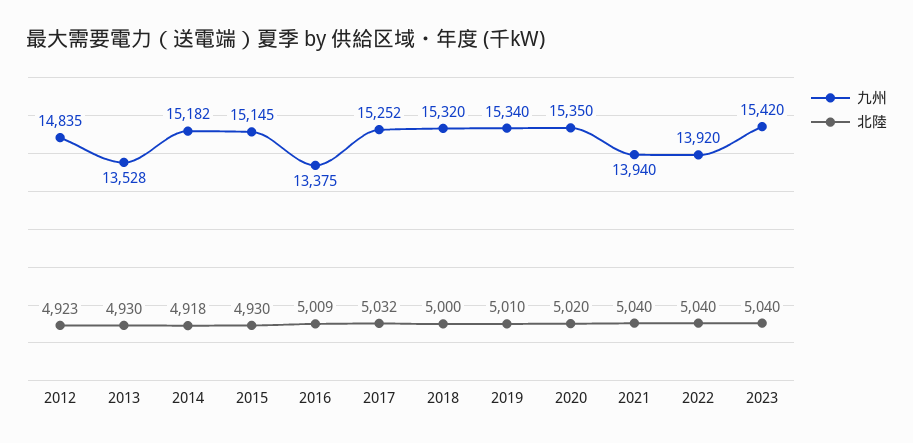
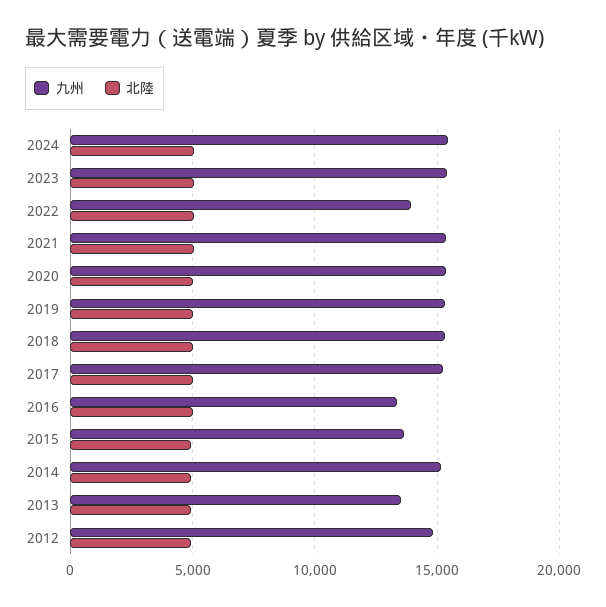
九州, 2015: 15145 -> 13500
九州, 2021: 13940 -> 15500
九州, 2024: none -> 15500
北陸, 2024: none -> 5000

